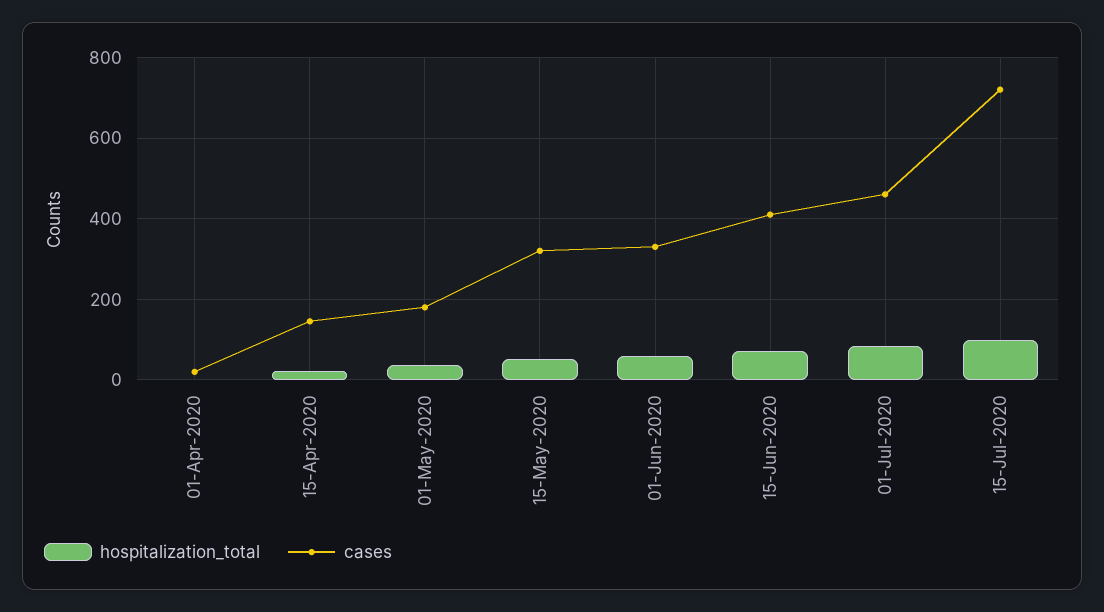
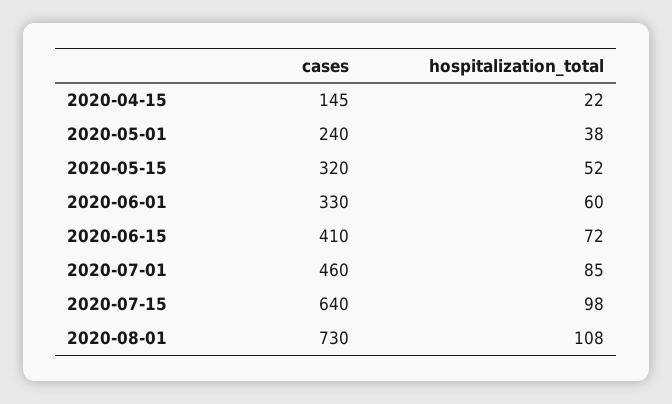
hospitalization_total, 01-Apr-2020: 0 -> none
cases, 01-Apr-2020: 20 -> none
cases, 01-May-2020: 180 -> 240
cases, 15-Jul-2020: 720 -> 640
cases, 2020-08-01: none -> 730
hospitalization_total, 2020-08-01: none -> 108

